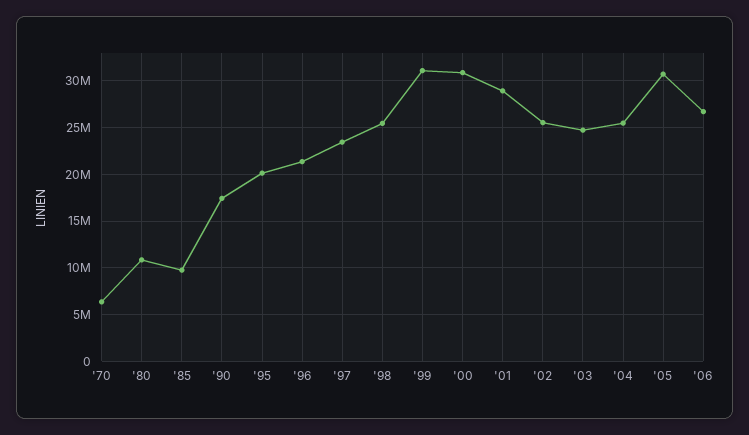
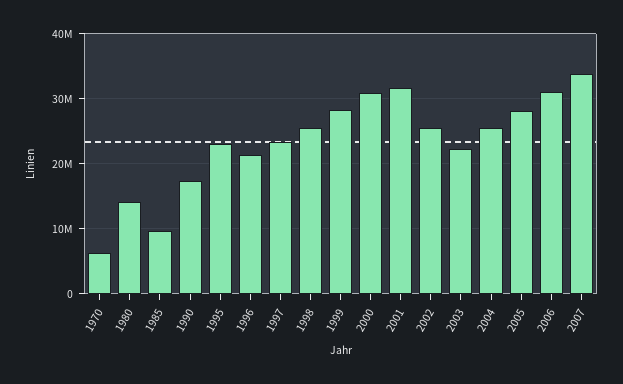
'80: 11000000 -> 14000000
'95: 20000000 -> 23000000
'99: 31000000 -> 28000000
'01: 29000000 -> 32000000
'03: 25000000 -> 22000000
'05: 31000000 -> 28000000
'06: 27000000 -> 31000000
2007: none -> 34000000

